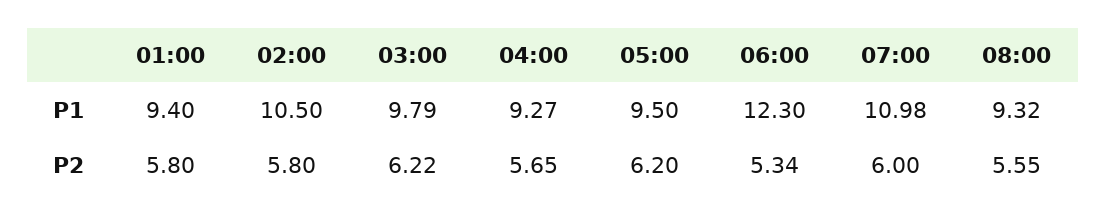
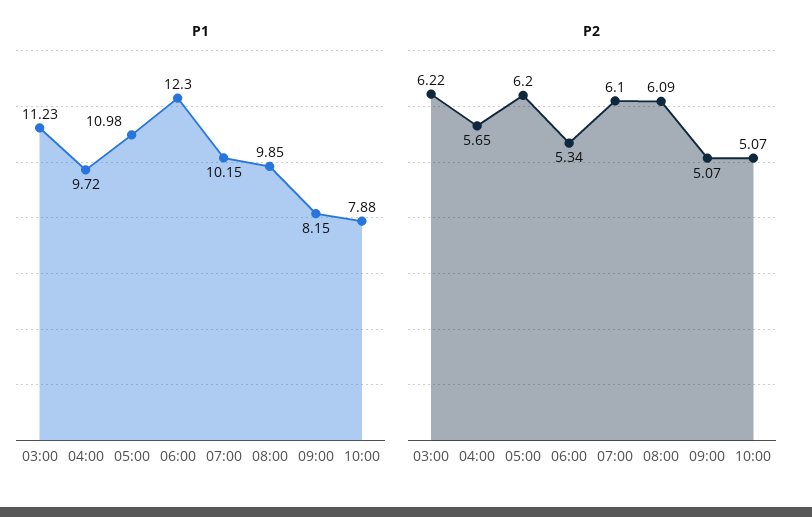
P1, 01:00: 9.4 -> none
P1, 02:00: 10.5 -> none
P1, 03:00: 9.79 -> 11.23
P1, 04:00: 9.27 -> 9.72
P1, 05:00: 9.5 -> 10.98
P1, 07:00: 10.98 -> 10.15
P1, 08:00: 9.32 -> 9.85
P2, 01:00: 5.8 -> none
P2, 02:00: 5.8 -> none
P2, 07:00: 6 -> 6.1
P2, 08:00: 5.55 -> 6.09
P1, 09:00: none -> 8.15
P1, 10:00: none -> 7.88
P2, 09:00: none -> 5.07
P2, 10:00: none -> 5.07

